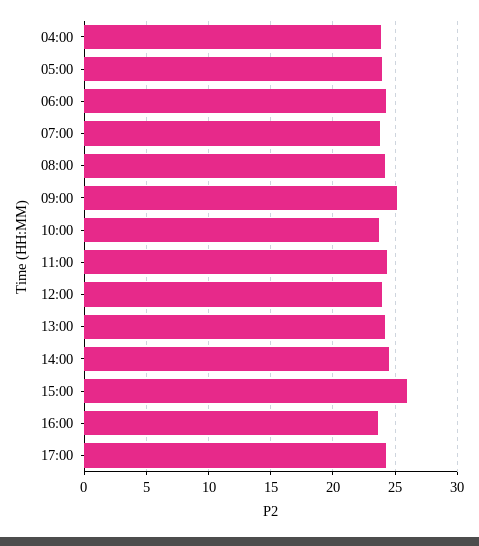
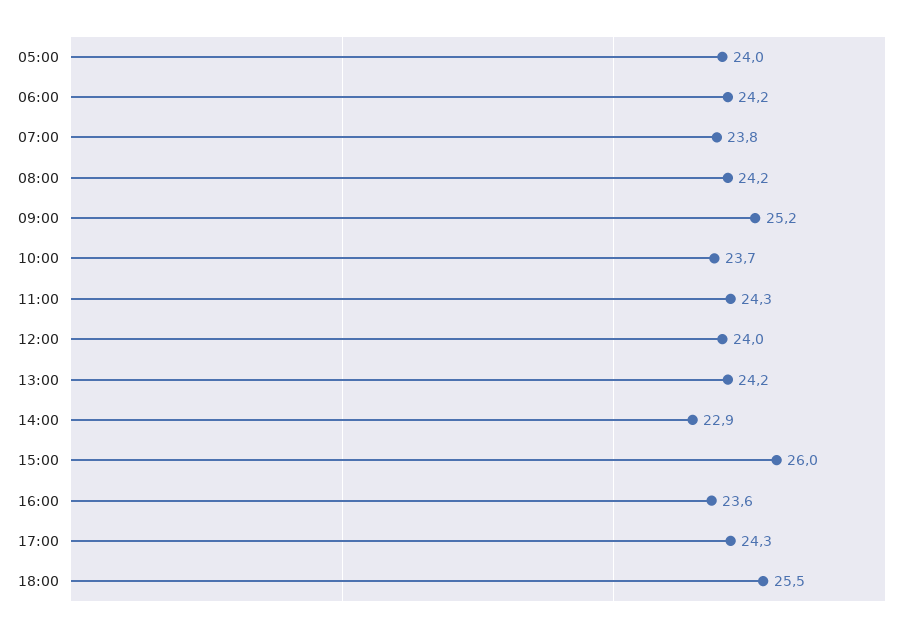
04:00: 24 -> none
14:00: 24.5 -> 22.9
18:00: none -> 25.5

